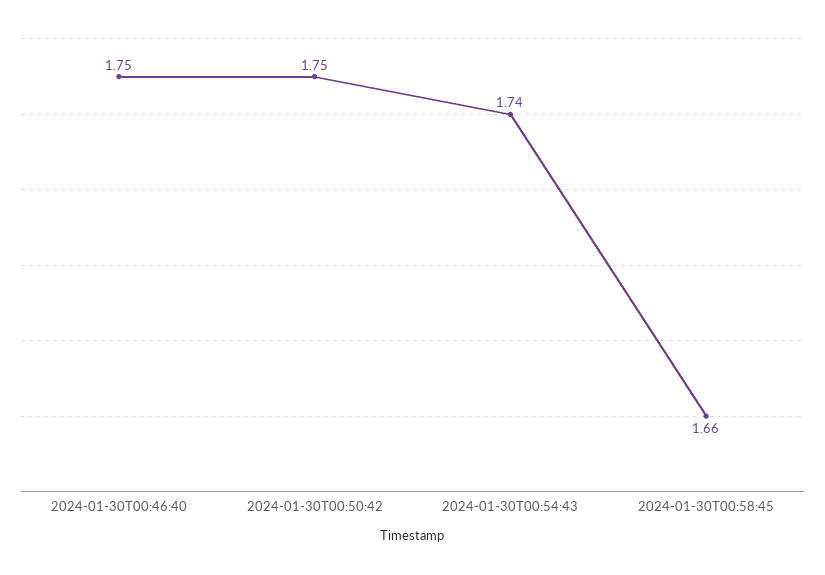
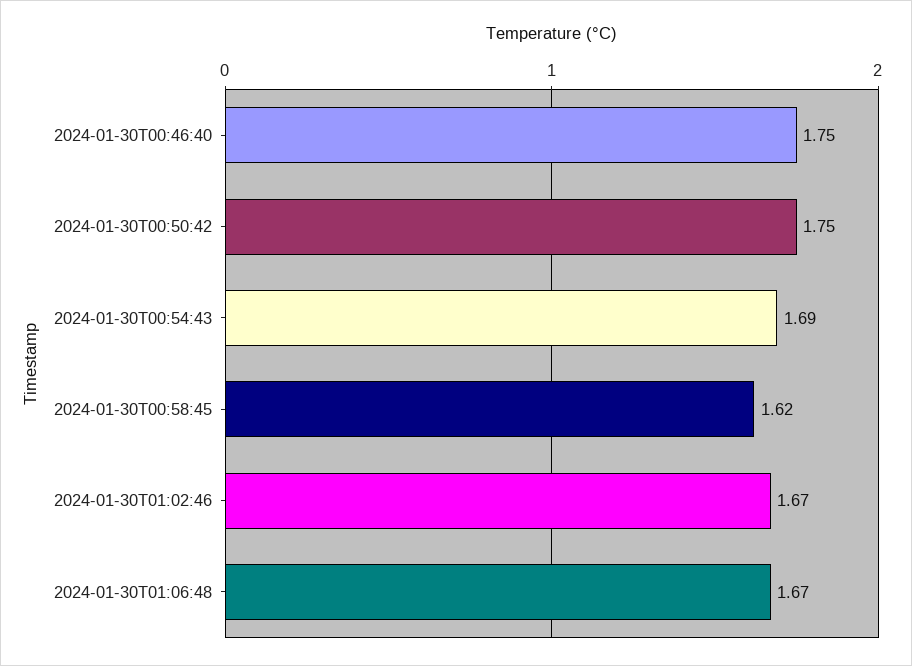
2024-01-30T00:54:43: 1.74 -> 1.69
2024-01-30T00:58:45: 1.66 -> 1.62
2024-01-30T01:02:46: none -> 1.67
2024-01-30T01:06:48: none -> 1.67

